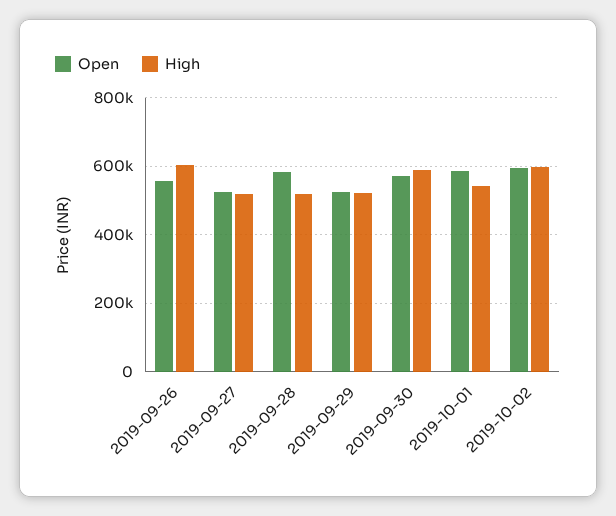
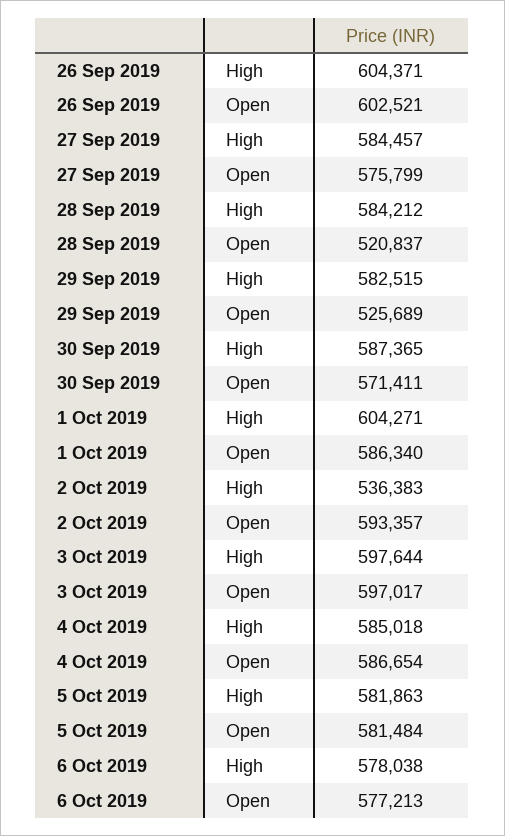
Open, 2019-09-26: 560000 -> 602521
Open, 2019-09-27: 520000 -> 575799
High, 2019-09-27: 520000 -> 584457
Open, 2019-09-28: 580000 -> 520837
High, 2019-09-28: 520000 -> 584212
High, 2019-09-29: 520000 -> 582515
High, 2019-10-01: 540000 -> 604271
High, 2019-10-02: 600000 -> 536383
High, 3 Oct 2019: none -> 597644
Open, 3 Oct 2019: none -> 597017
High, 4 Oct 2019: none -> 585018
Open, 4 Oct 2019: none -> 586654
High, 5 Oct 2019: none -> 581863
Open, 5 Oct 2019: none -> 581484
High, 6 Oct 2019: none -> 578038
Open, 6 Oct 2019: none -> 577213

